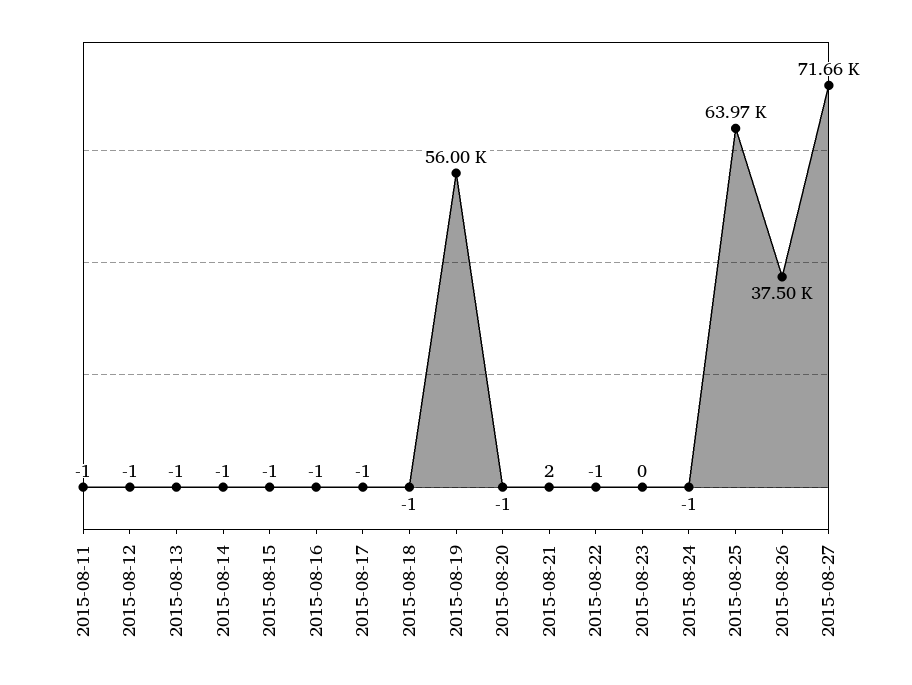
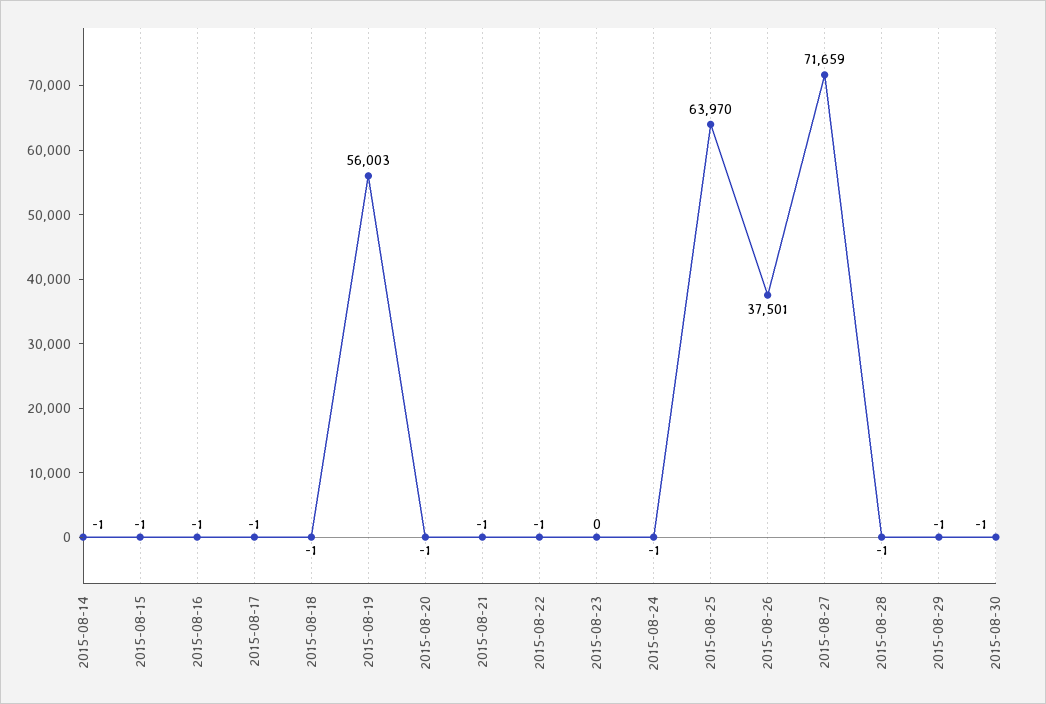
2015-08-11: -1 -> none
2015-08-12: -1 -> none
2015-08-13: -1 -> none
2015-08-21: 2 -> -1
2015-08-28: none -> -1
2015-08-29: none -> -1
2015-08-30: none -> -1

